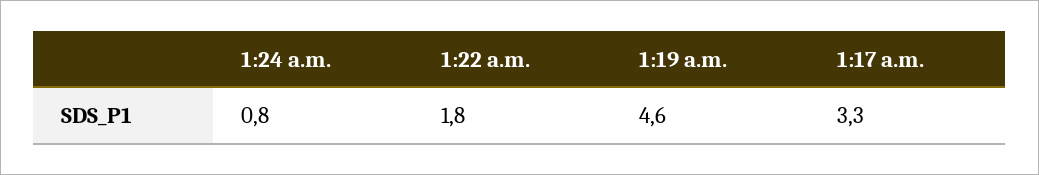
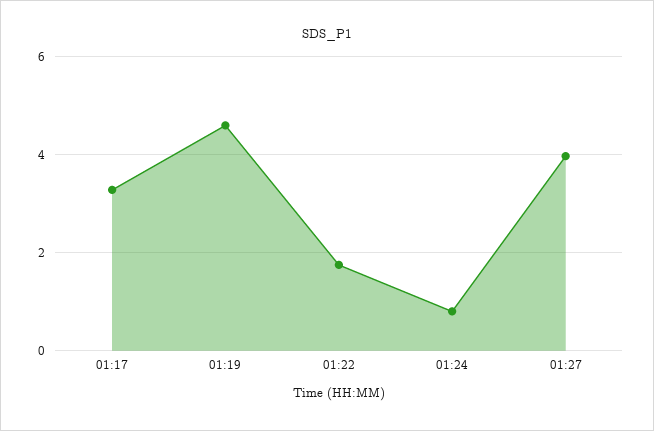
01:27: none -> 4

